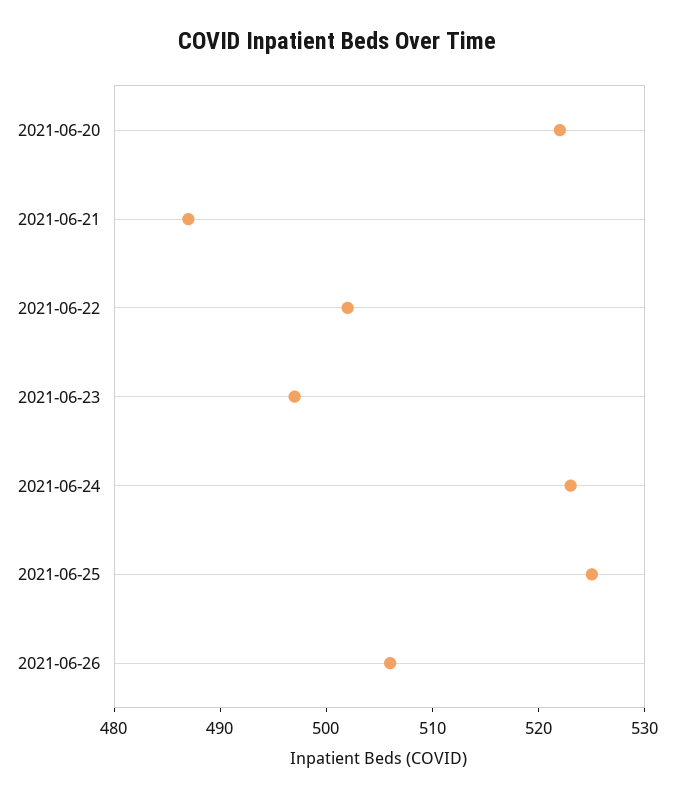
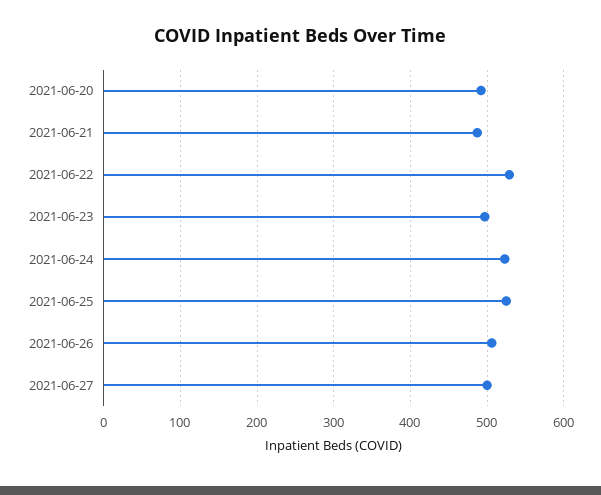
2021-06-20: 522 -> 490
2021-06-22: 502 -> 530
2021-06-27: none -> 500

